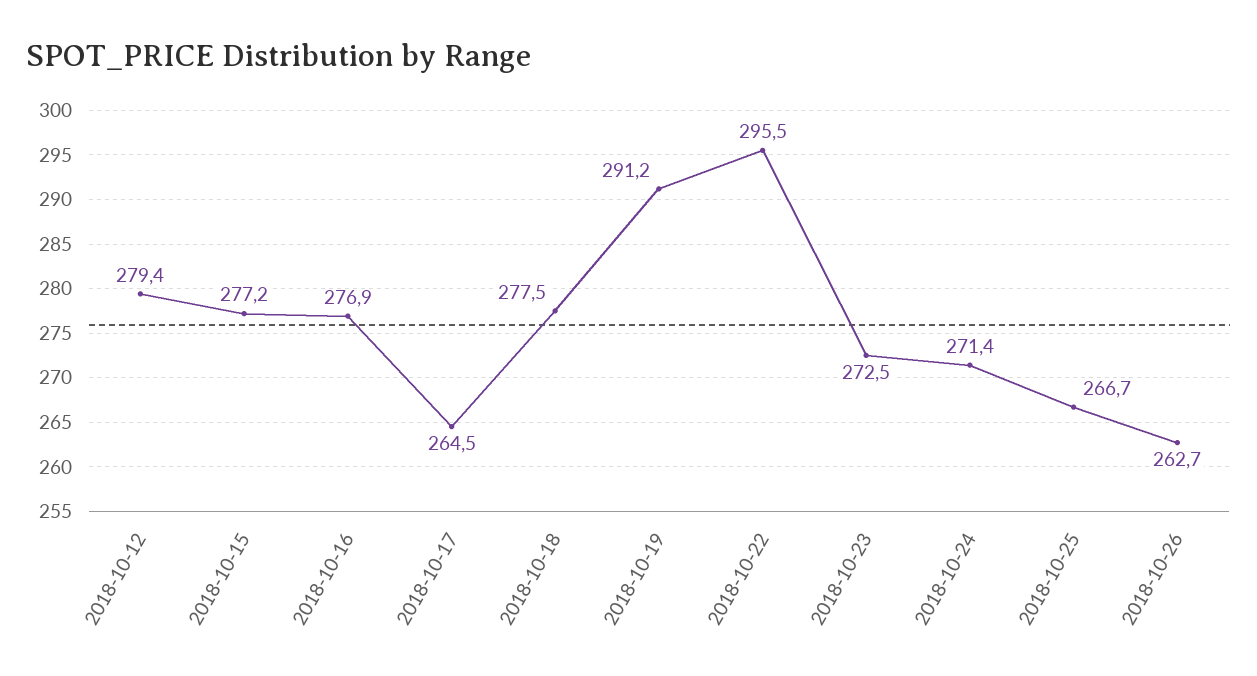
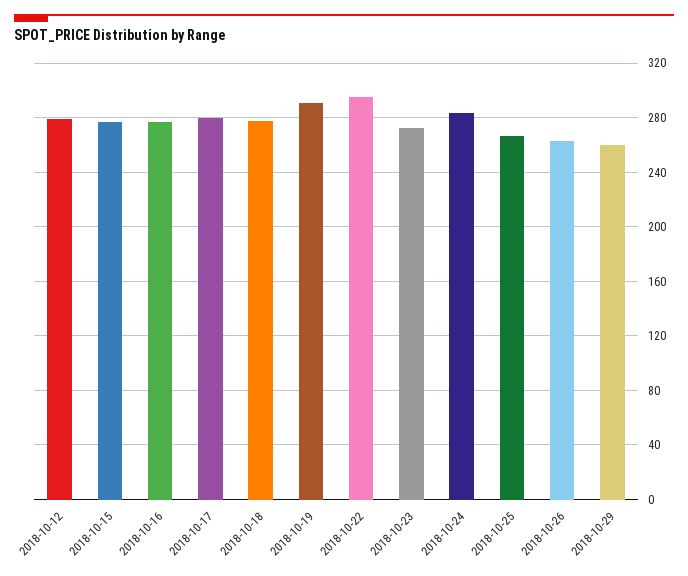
2018-10-17: 264.5 -> 280
2018-10-24: 271.4 -> 285
2018-10-29: none -> 260

